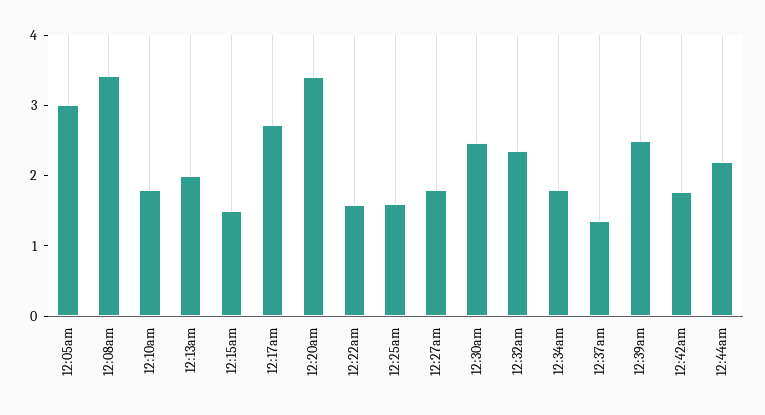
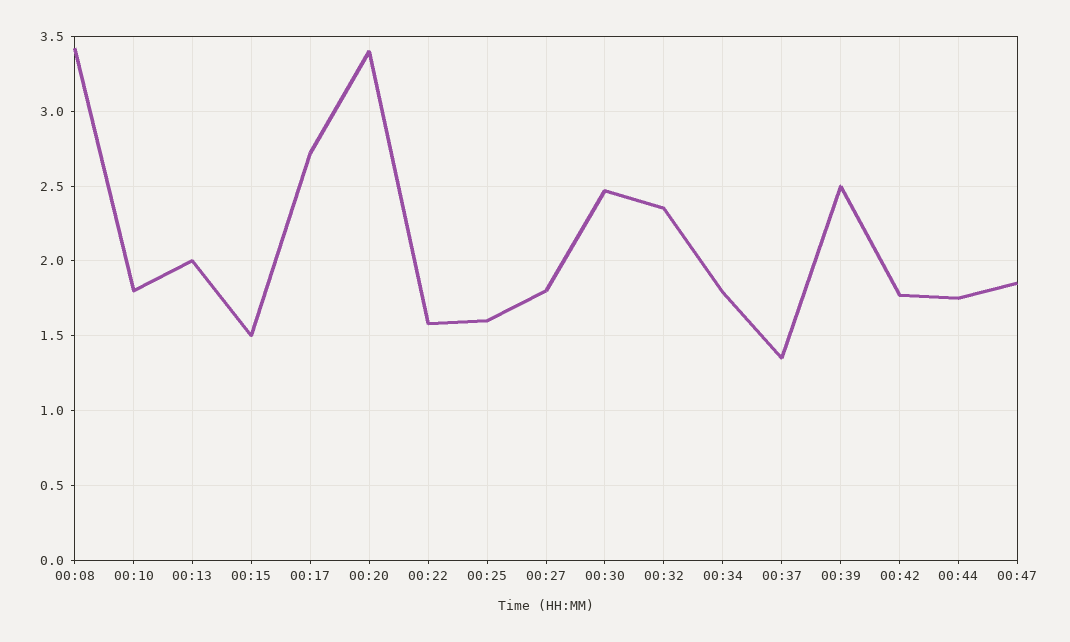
12:05am: 3 -> none
12:44am: 2.2 -> 1.75
00:47: none -> 1.85

